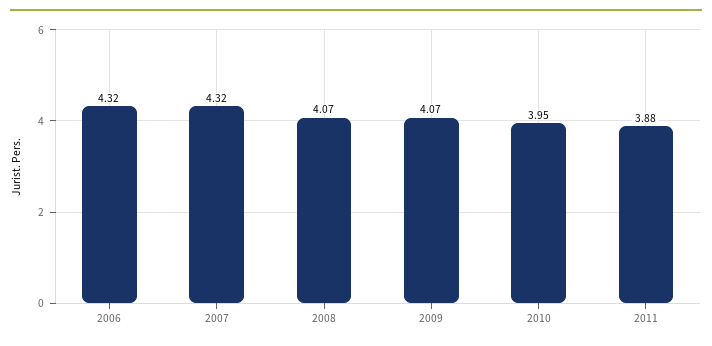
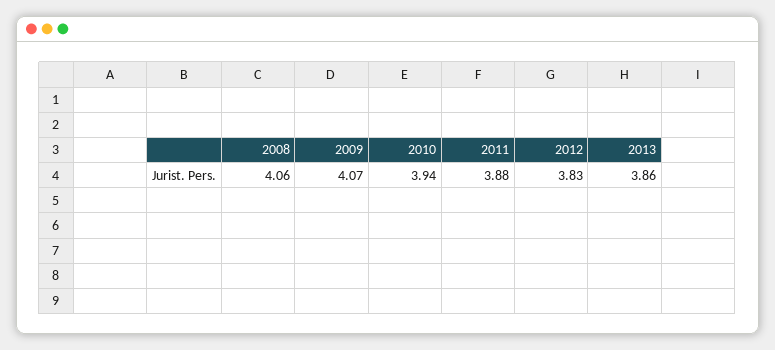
2006: 4.32 -> none
2007: 4.32 -> none
2008: 4.07 -> 4.06
2010: 3.95 -> 3.94
2012: none -> 3.83
2013: none -> 3.86

